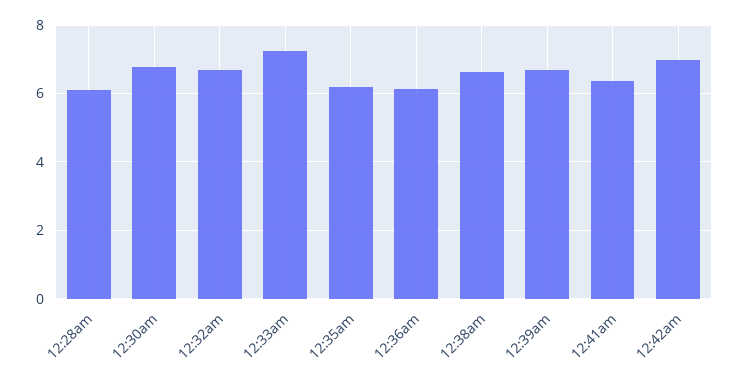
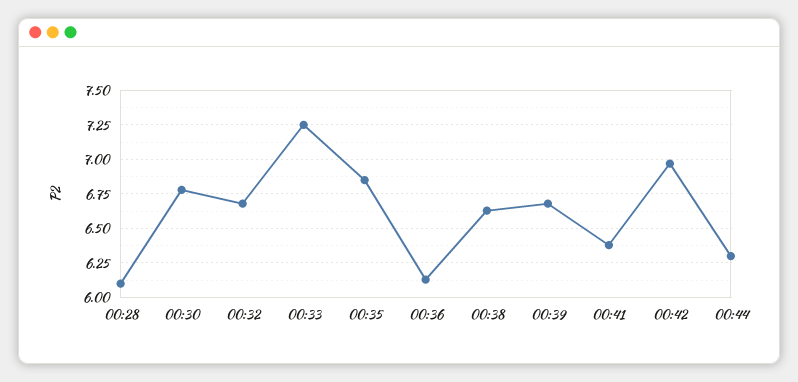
12:35am: 6.2 -> 6.85
00:44: none -> 6.3

